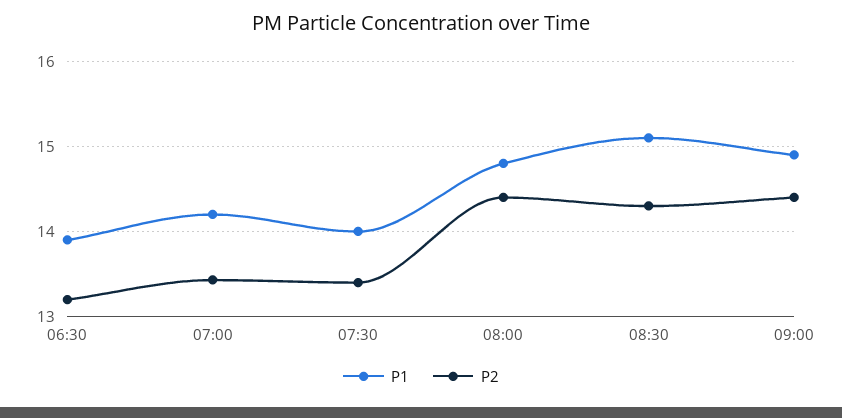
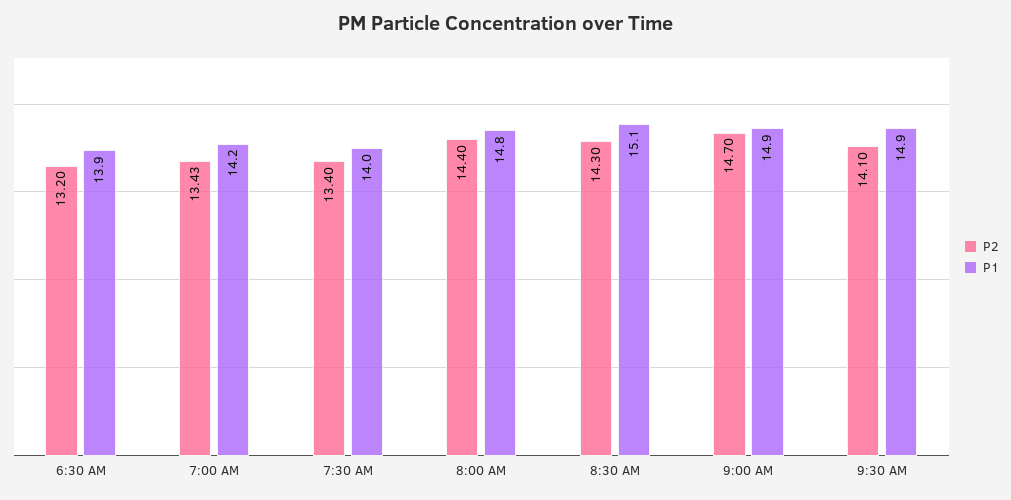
P2, 09:00: 14.4 -> 14.7
P2, 9:30 AM: none -> 14.1
P1, 9:30 AM: none -> 14.9

